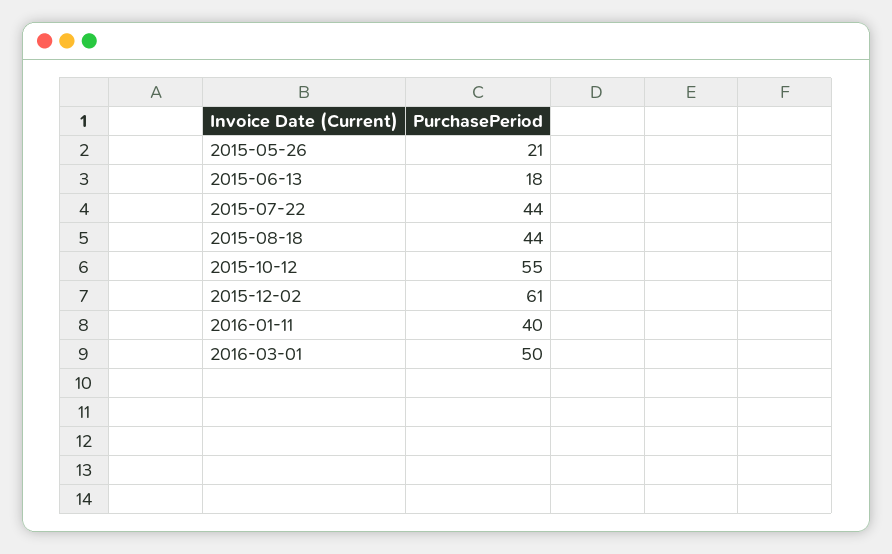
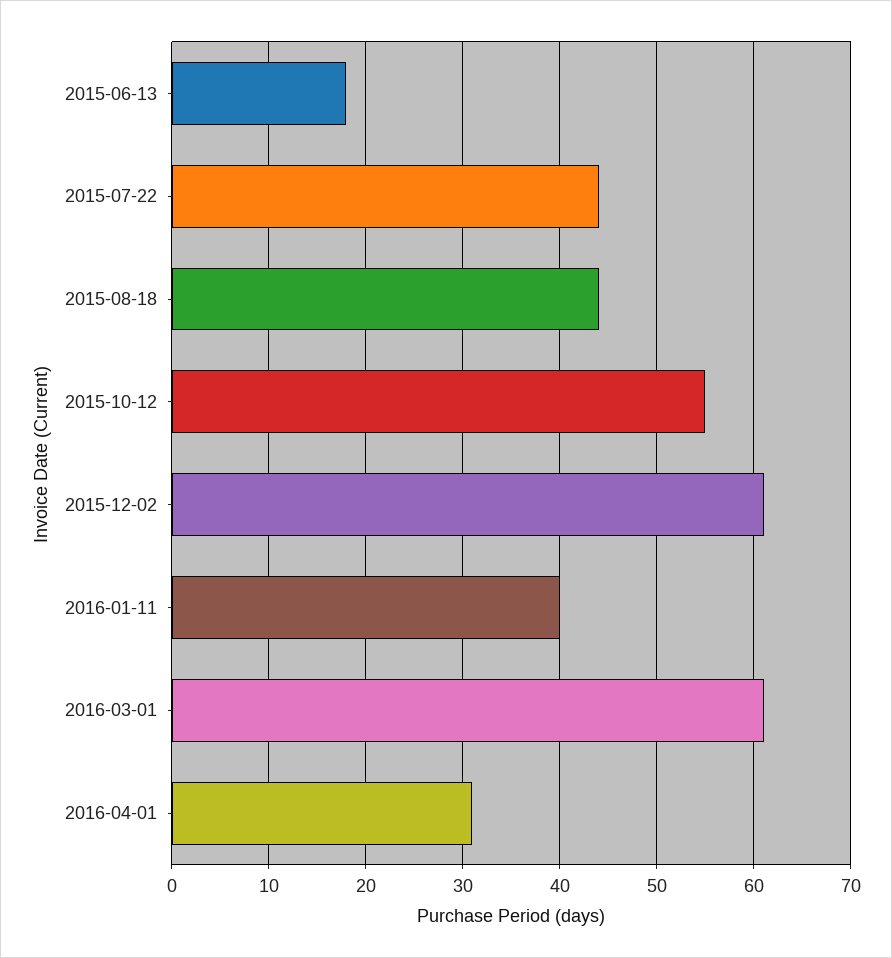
2015-05-26: 21 -> none
2016-03-01: 50 -> 61
2016-04-01: none -> 31

